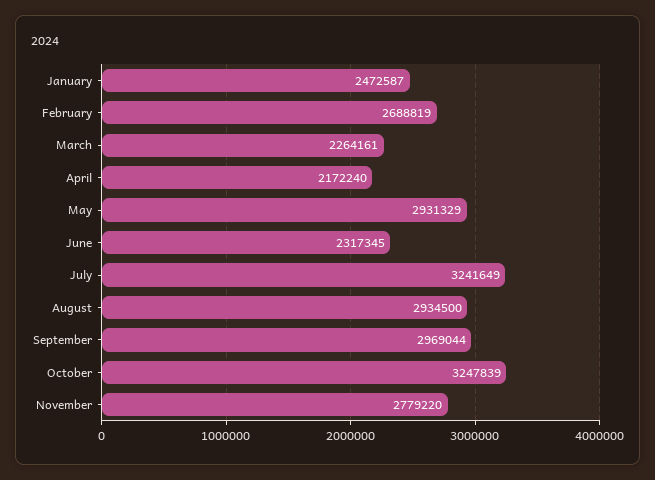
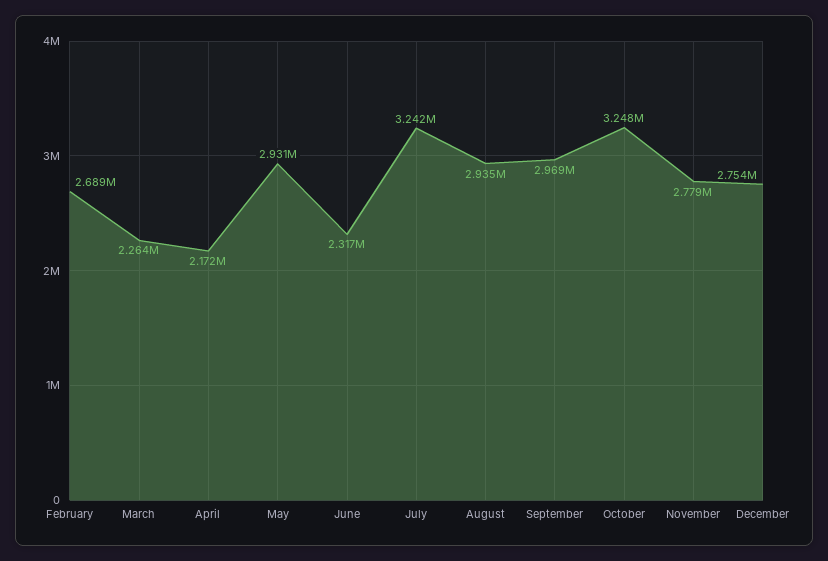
January: 2472587 -> none
December: none -> 2754000

